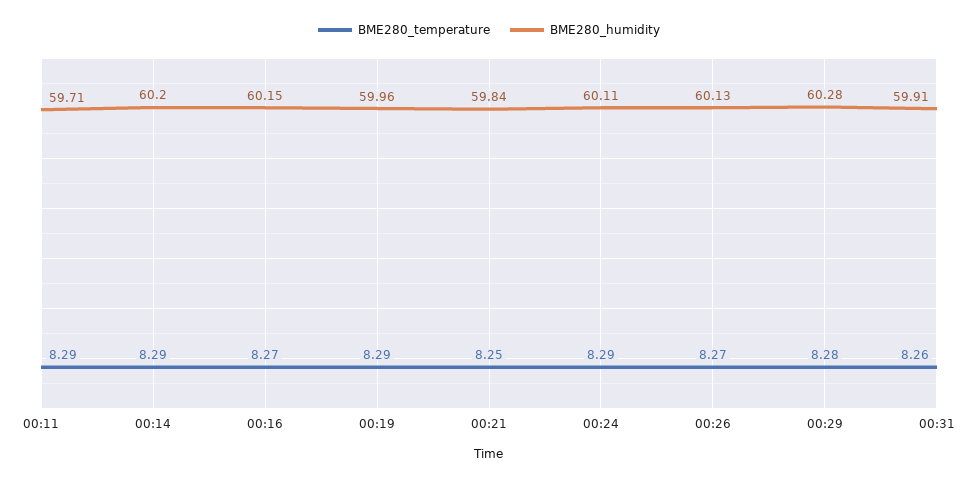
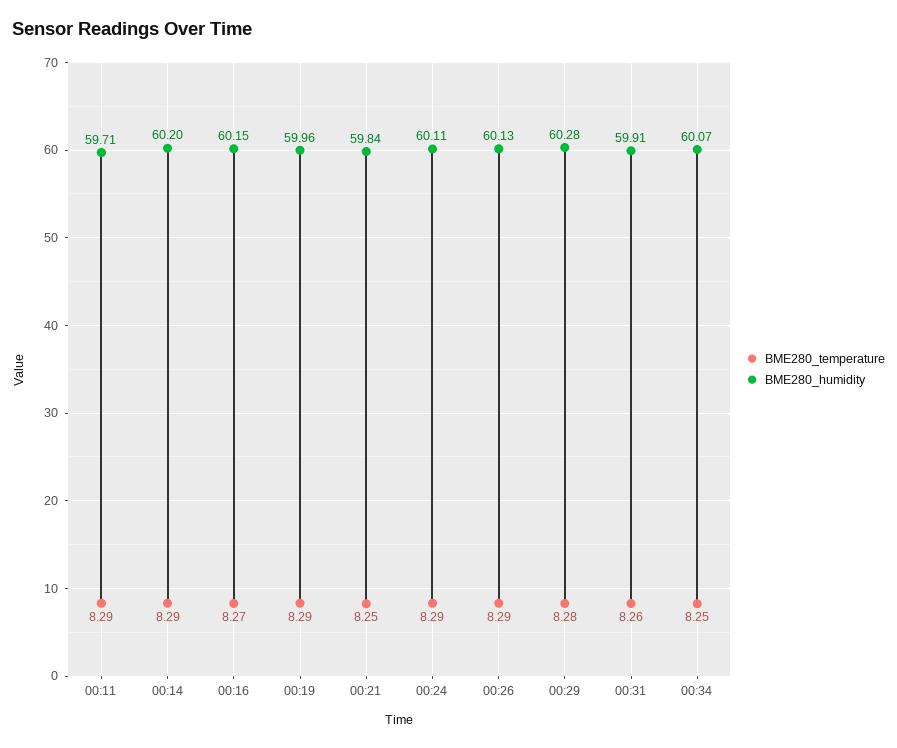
BME280_temperature, 00:26: 8.27 -> 8.29
BME280_temperature, 00:34: none -> 8.25
BME280_humidity, 00:34: none -> 60.07

